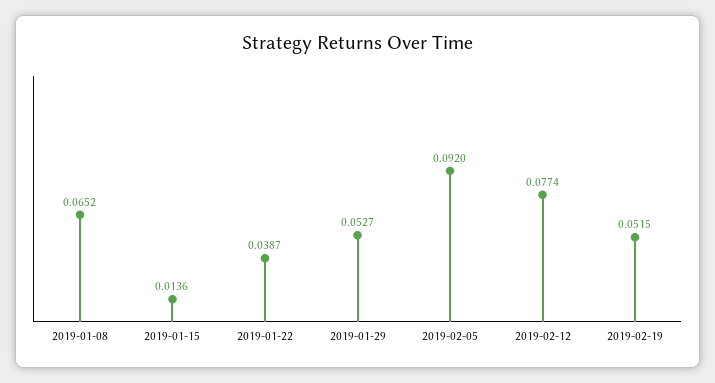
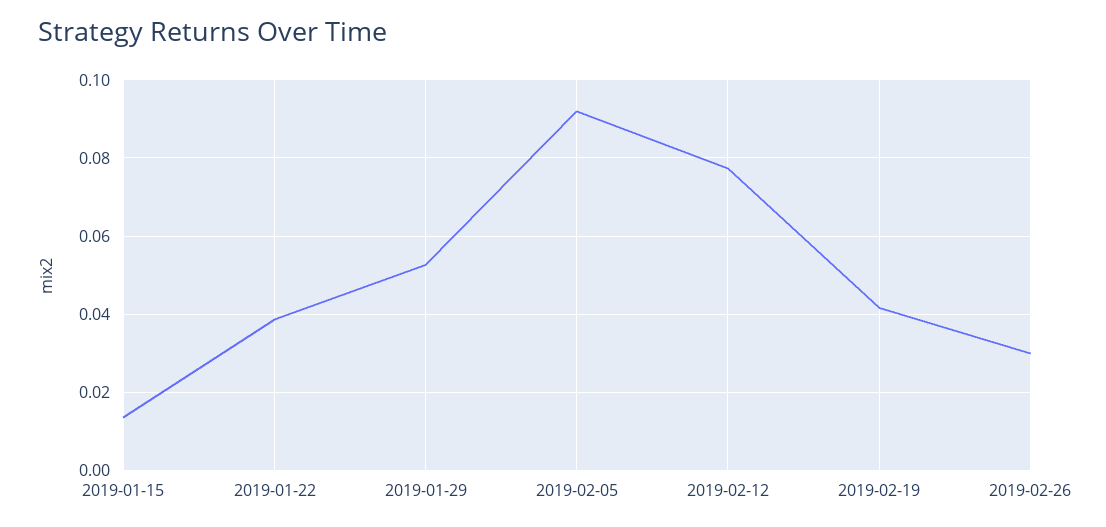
2019-01-08: 0.0652 -> none
2019-02-19: 0.0515 -> 0.042
2019-02-26: none -> 0.03

